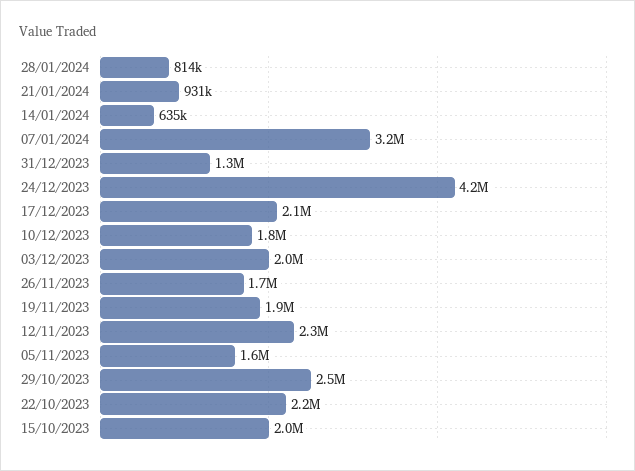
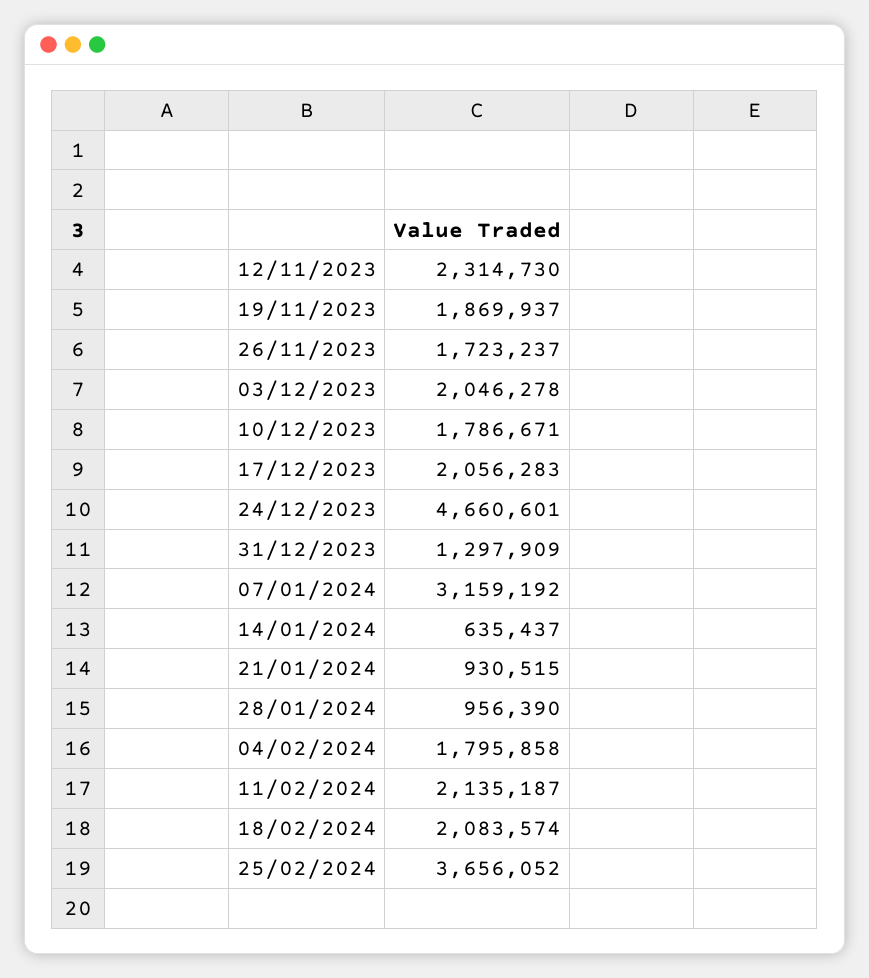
28/01/2024: 814000 -> 956390
24/12/2023: 4200000 -> 4660601
05/11/2023: 1600000 -> none
29/10/2023: 2500000 -> none
22/10/2023: 2200000 -> none
15/10/2023: 2000000 -> none
04/02/2024: none -> 1795858
11/02/2024: none -> 2135187
18/02/2024: none -> 2083574
25/02/2024: none -> 3656052

